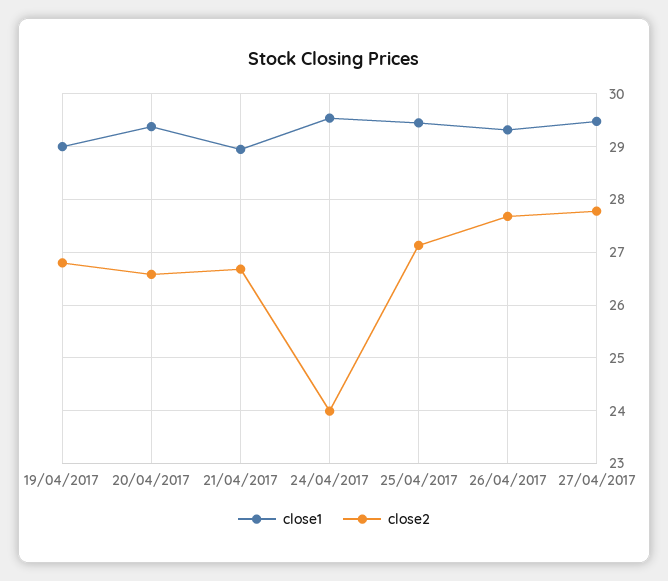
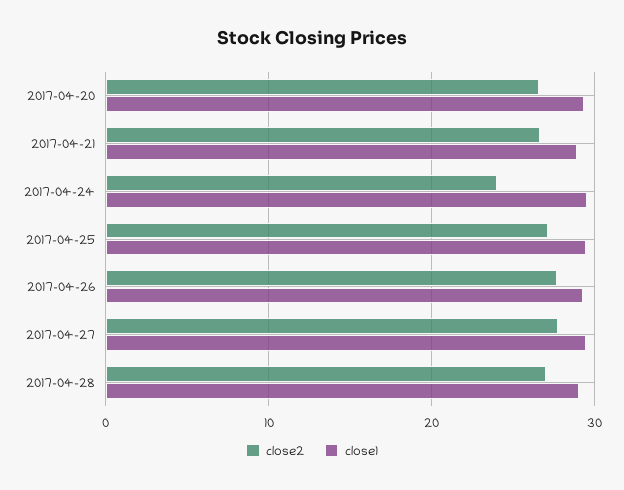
close1, 19/04/2017: 29 -> none
close2, 19/04/2017: 26.8 -> none
close2, 2017-04-28: none -> 27
close1, 2017-04-28: none -> 29

